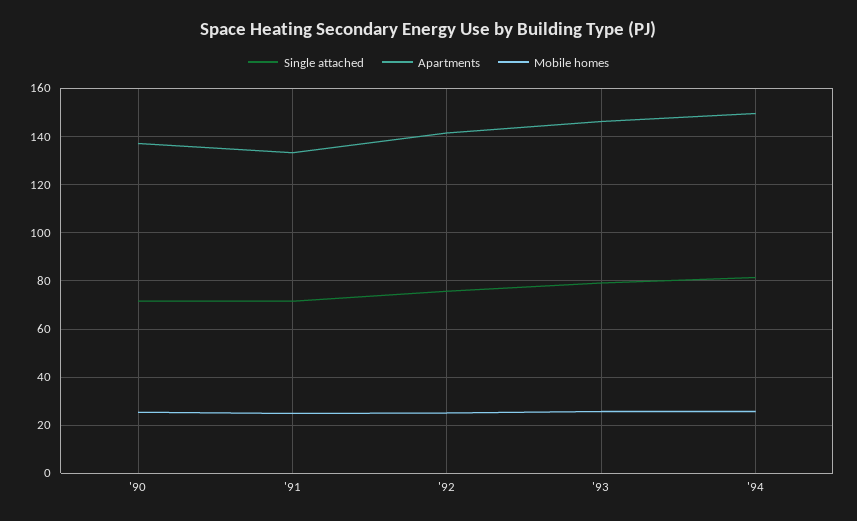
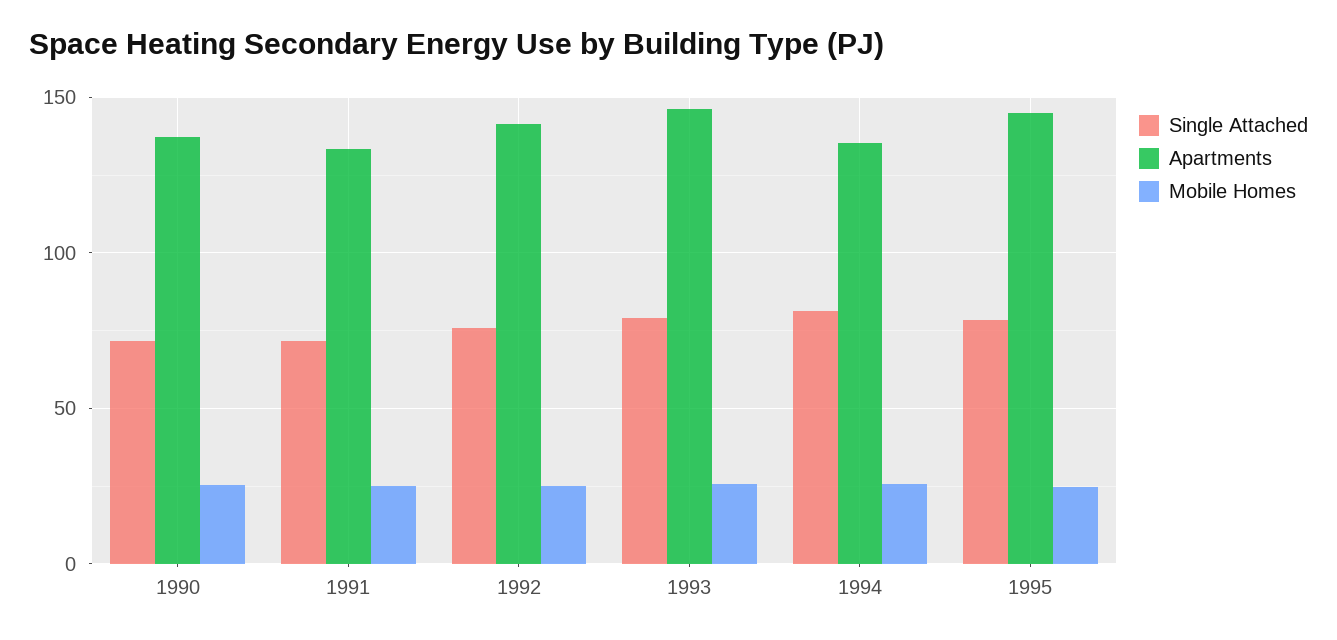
Apartments, '94: 150 -> 135
Single attached, 1995: none -> 80
Apartments, 1995: none -> 145
Mobile homes, 1995: none -> 25

